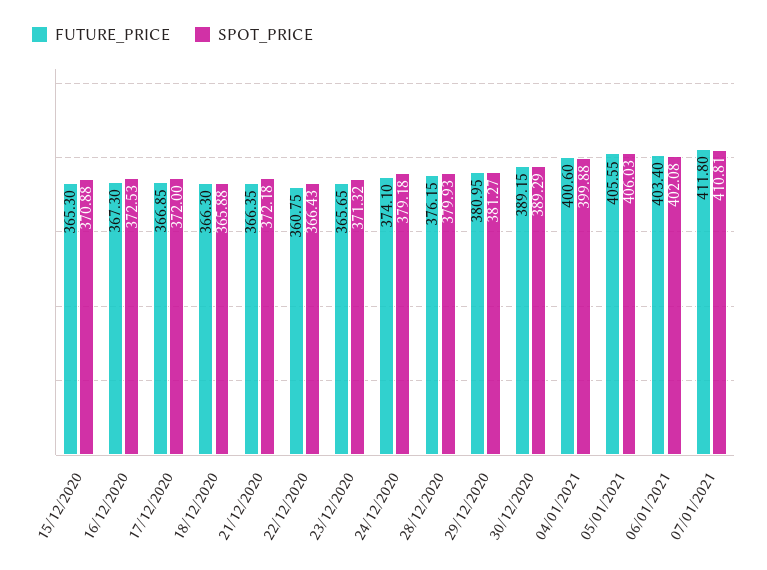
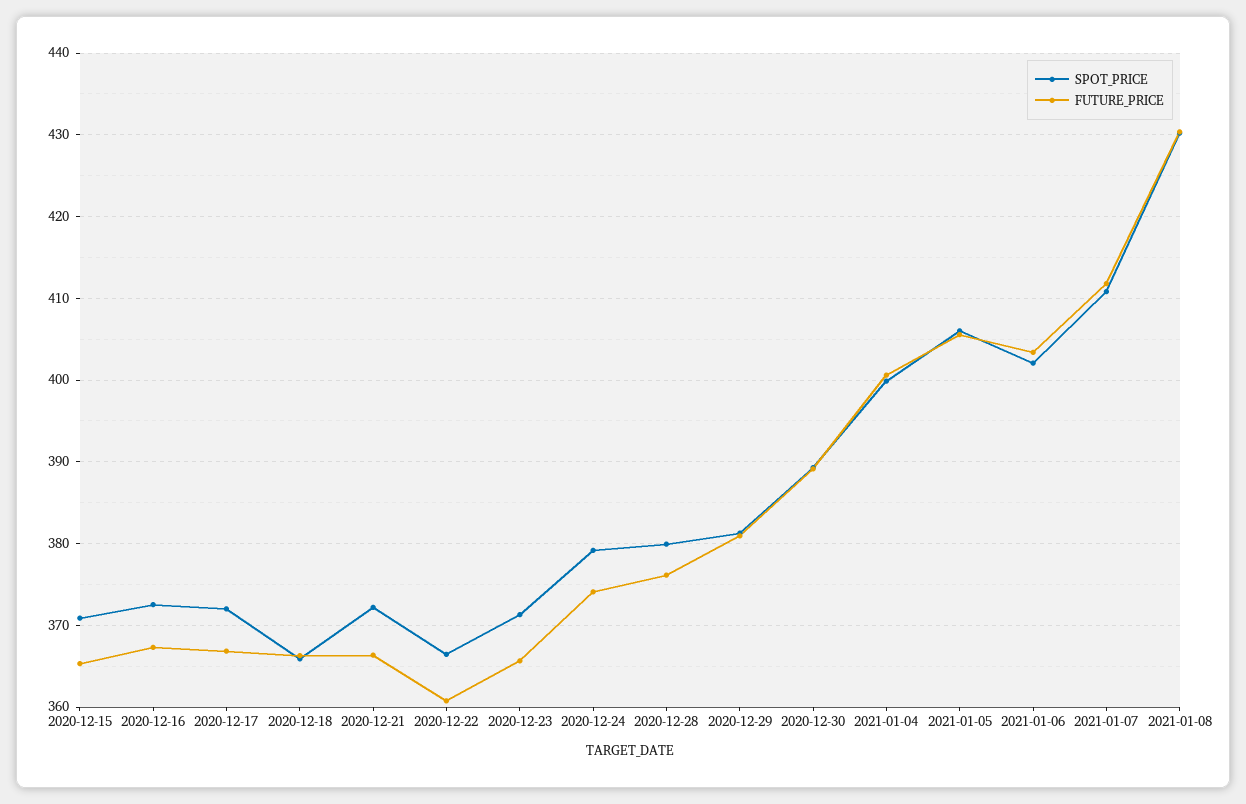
SPOT_PRICE, 2021-01-08: none -> 430
FUTURE_PRICE, 2021-01-08: none -> 430

